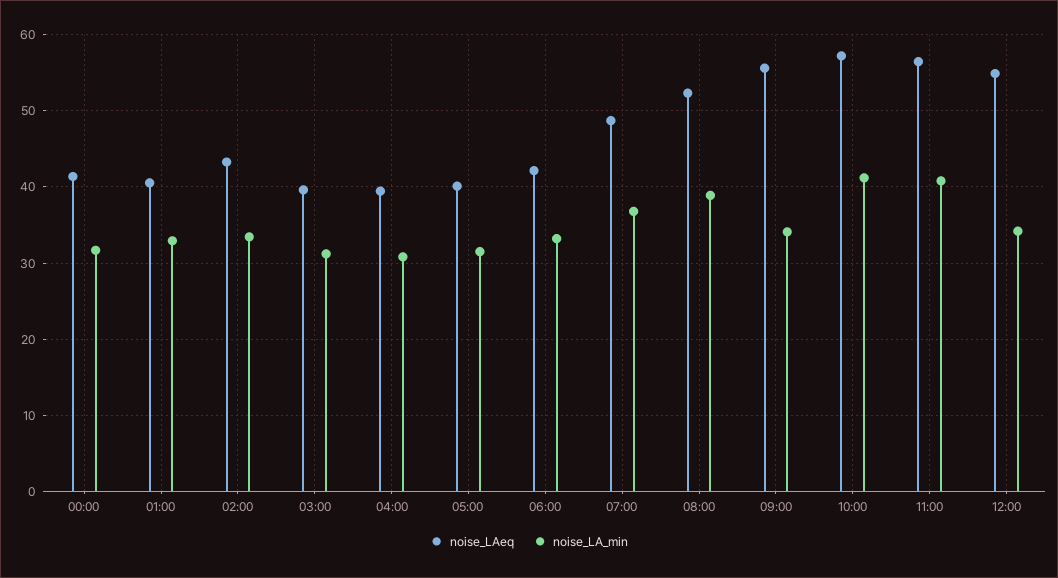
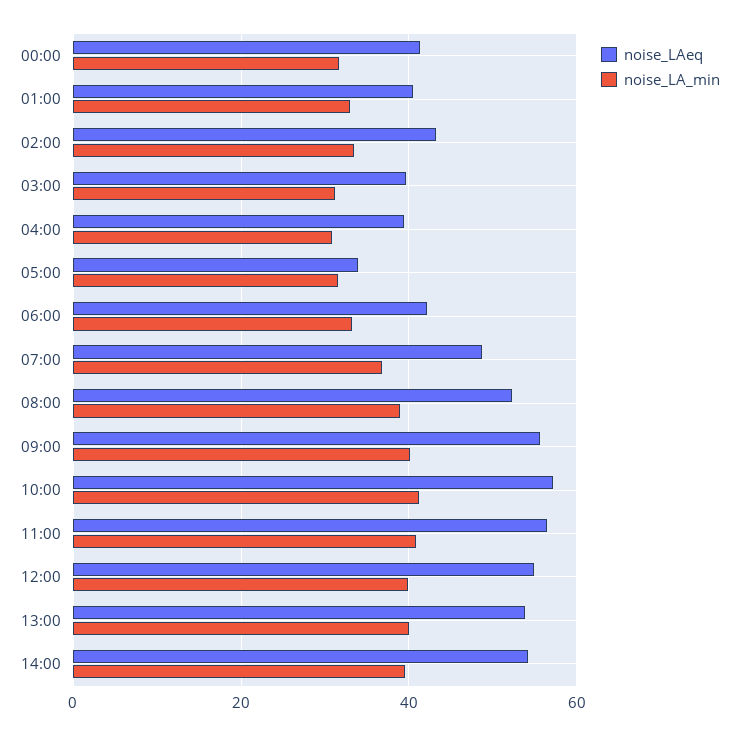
noise_LAeq, 05:00: 40 -> 34
noise_LA_min, 09:00: 34 -> 40
noise_LA_min, 12:00: 34 -> 40
noise_LAeq, 13:00: none -> 54
noise_LA_min, 13:00: none -> 40
noise_LAeq, 14:00: none -> 54
noise_LA_min, 14:00: none -> 40

